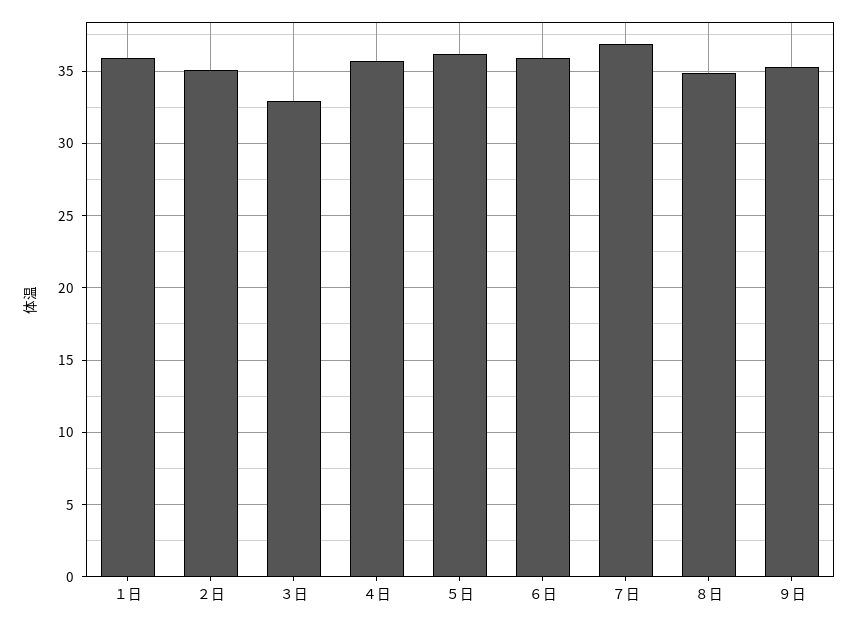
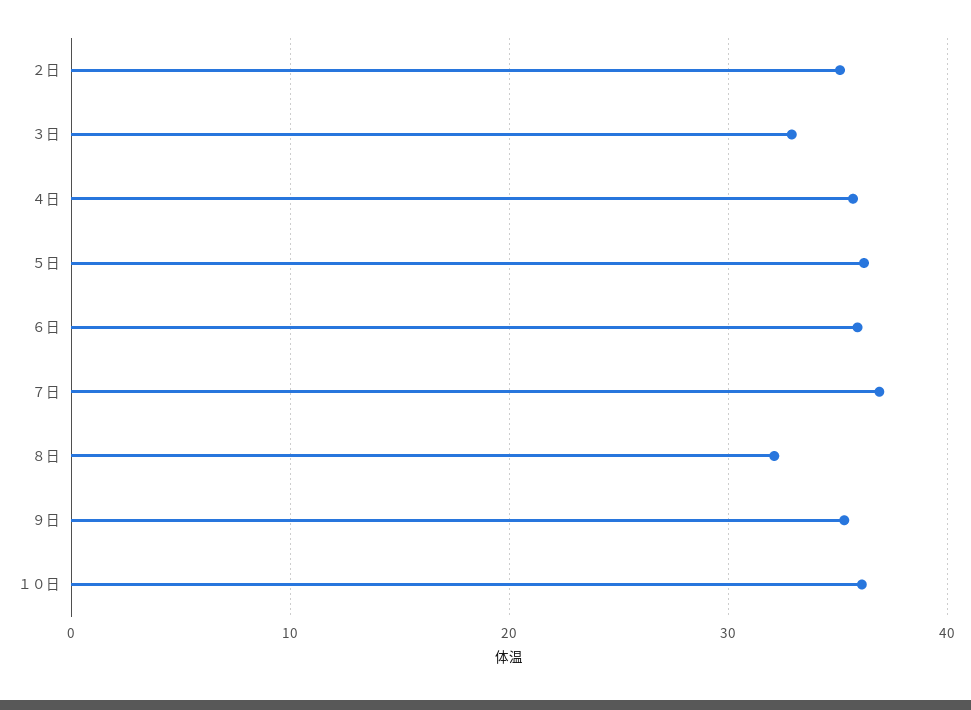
１日: 36 -> none
８日: 35 -> 32
１０日: none -> 36

